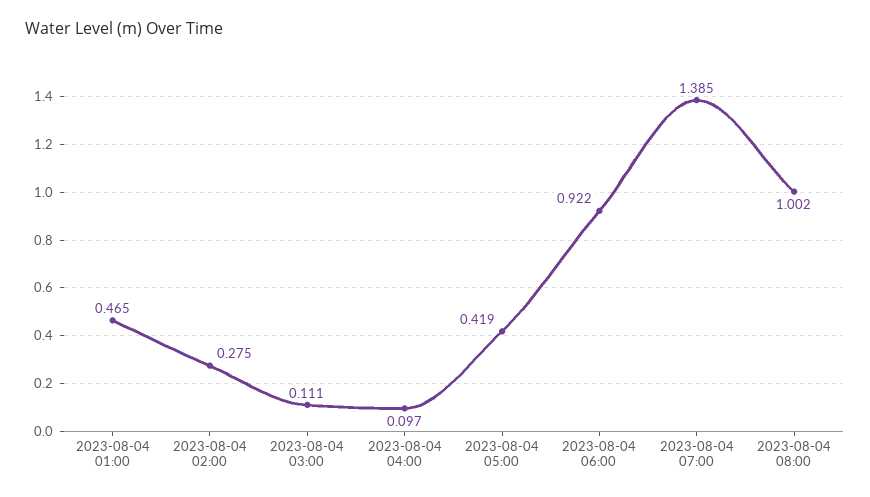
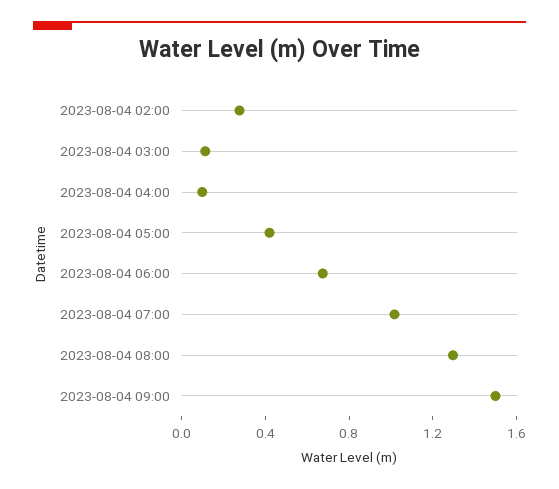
2023-08-04 01:00: 0.465 -> none
2023-08-04 06:00: 0.922 -> 0.7
2023-08-04 07:00: 1.385 -> 1
2023-08-04 08:00: 1.002 -> 1.3
2023-08-04 09:00: none -> 1.5

